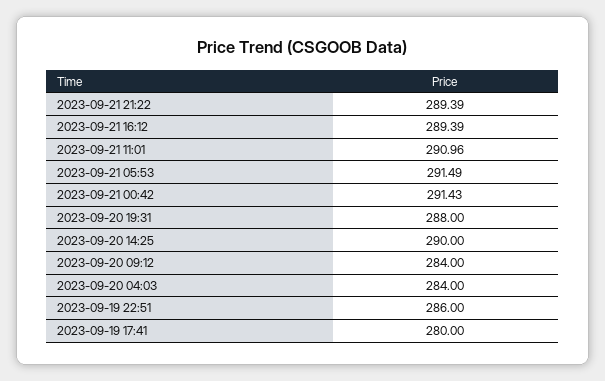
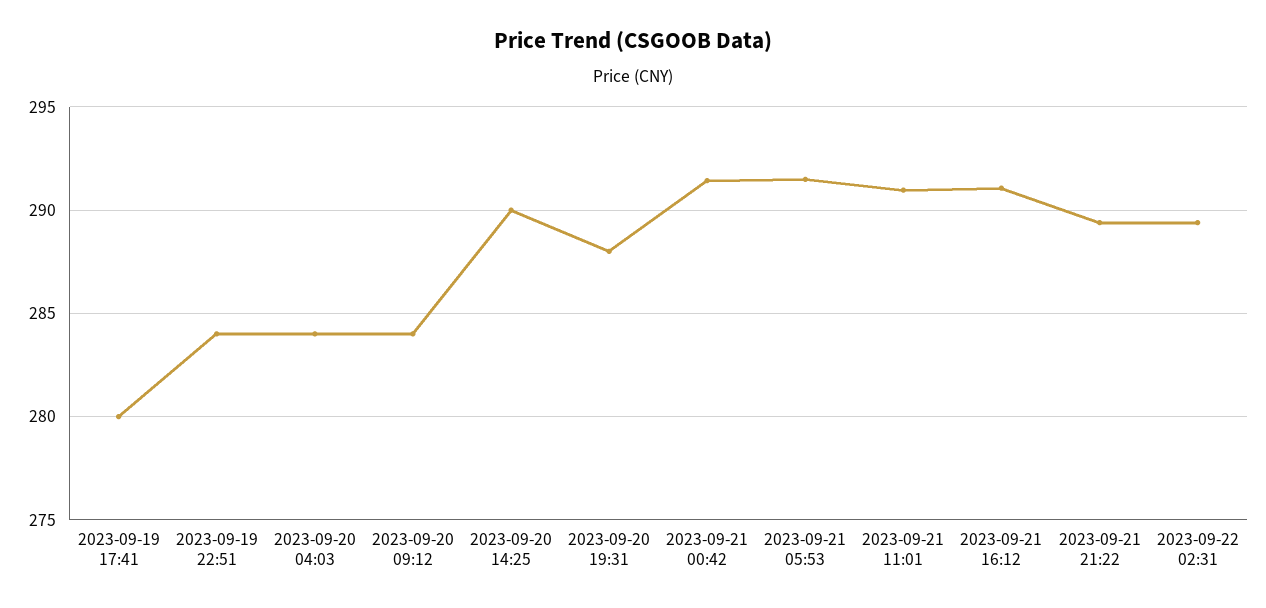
2023-09-21 16:12: 289.39 -> 291
2023-09-19 22:51: 286 -> 284
2023-09-22 02:31: none -> 289.5

